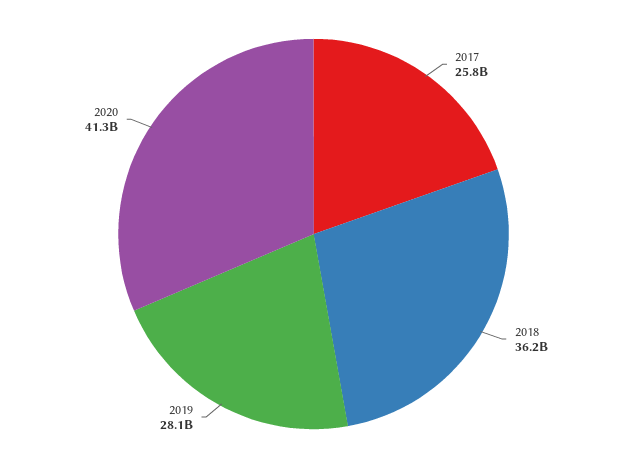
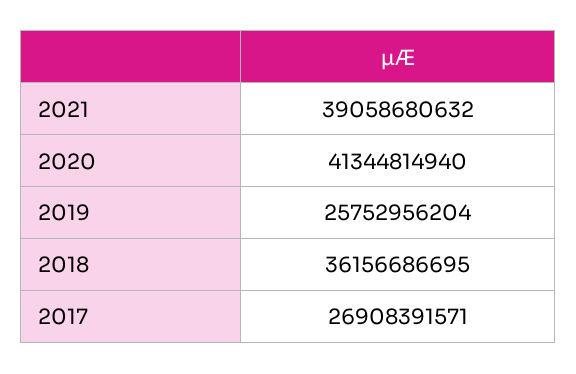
2017: 25800000000 -> 26908391571
2019: 28100000000 -> 25752956204
2021: none -> 39058680632

